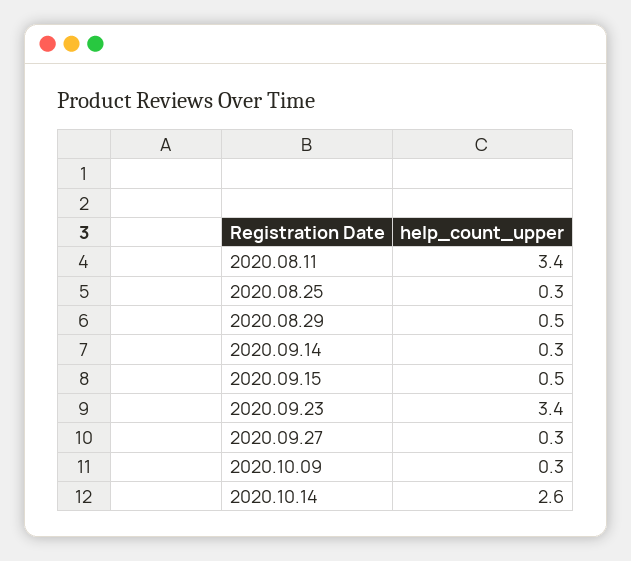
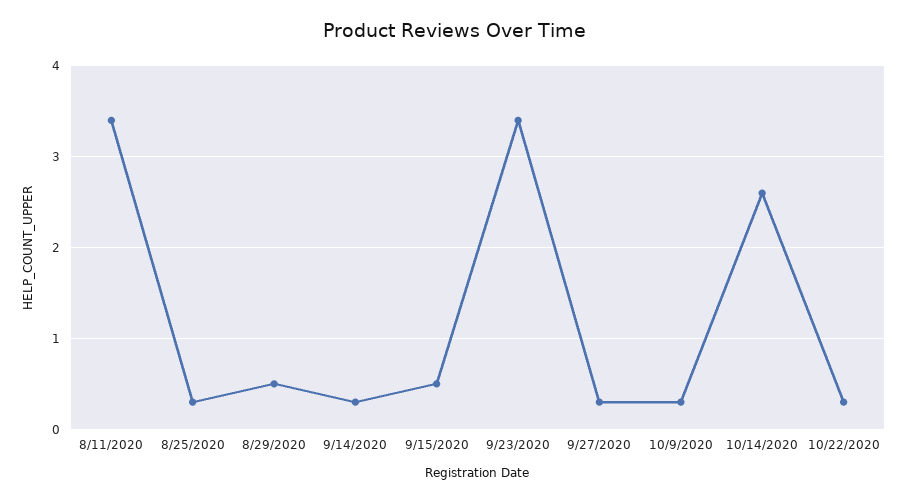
10/22/2020: none -> 0.3

